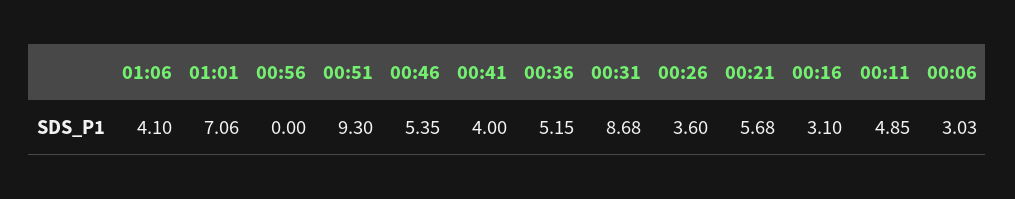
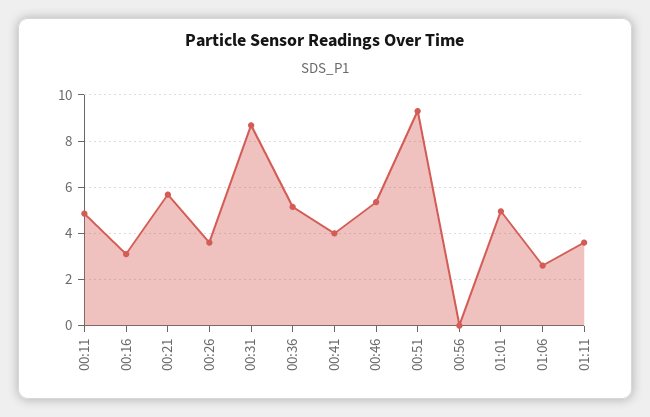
01:06: 4.1 -> 2.5
01:01: 7.06 -> 5
00:06: 3.03 -> none
01:11: none -> 3.5

